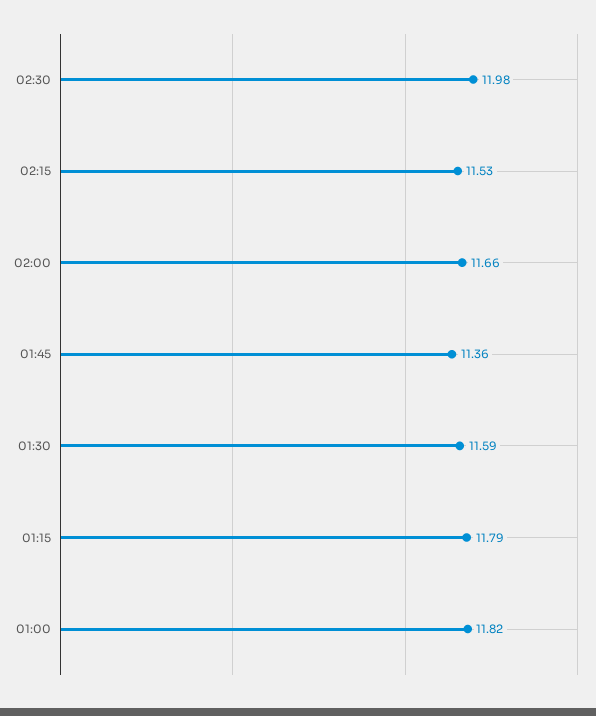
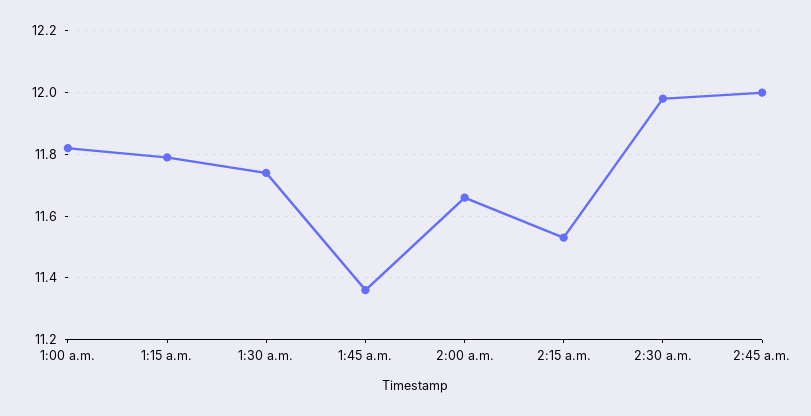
01:30: 11.59 -> 11.75
2:45 a.m.: none -> 12

